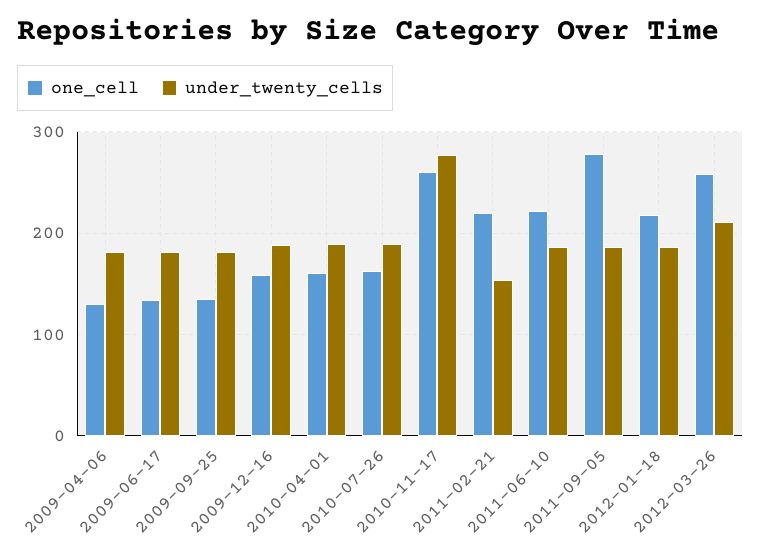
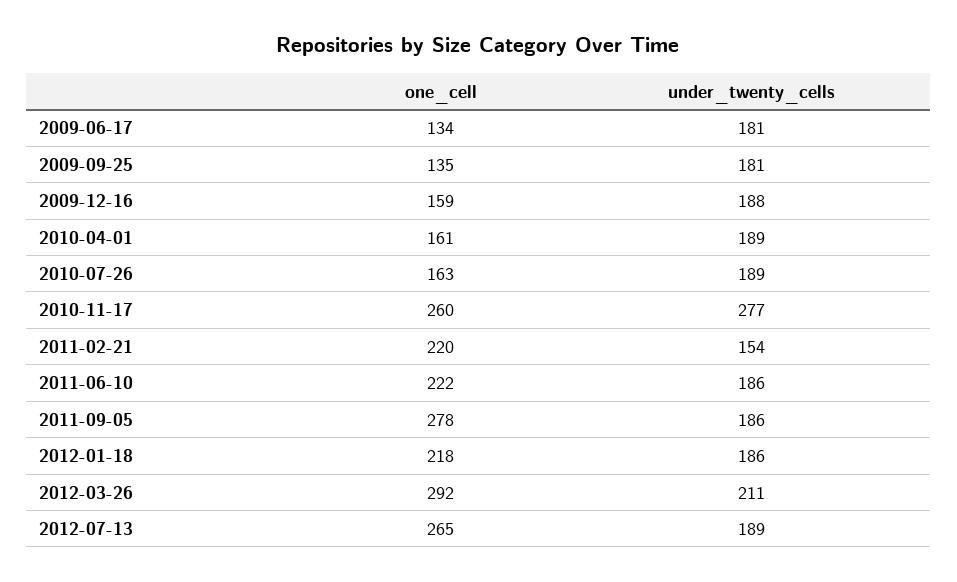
one_cell, 2009-04-06: 130 -> none
under_twenty_cells, 2009-04-06: 180 -> none
one_cell, 2012-03-26: 260 -> 292
one_cell, 2012-07-13: none -> 265
under_twenty_cells, 2012-07-13: none -> 189

